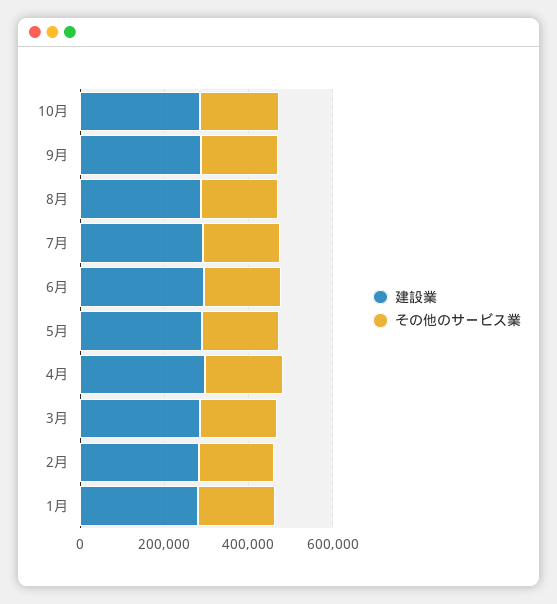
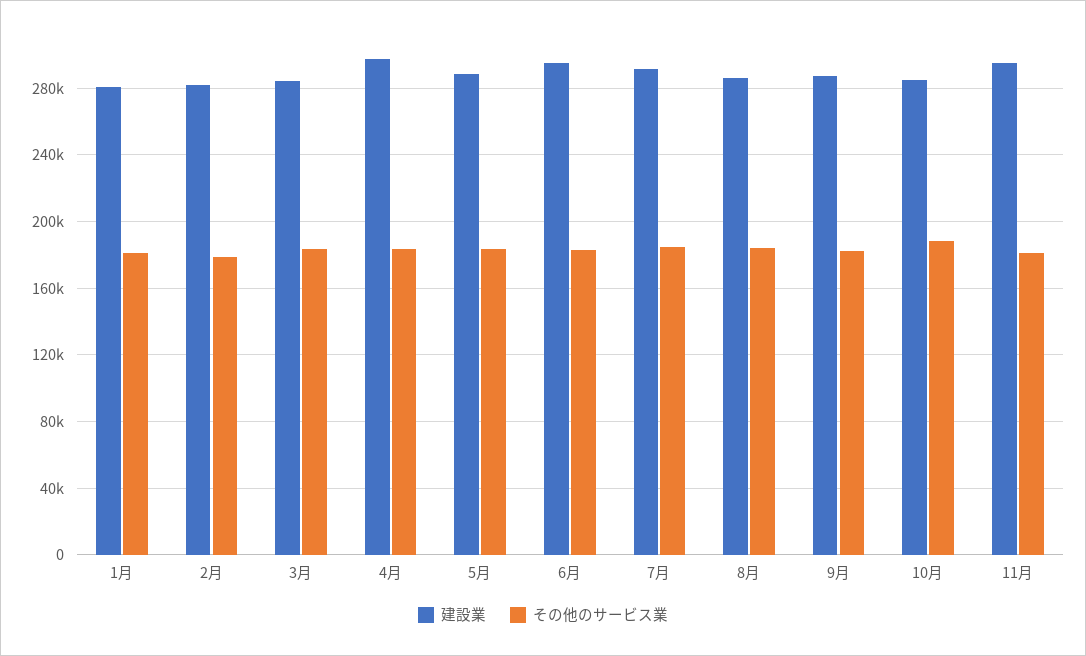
建設業, 11月: none -> 295000
その他のサービス業, 11月: none -> 180000

